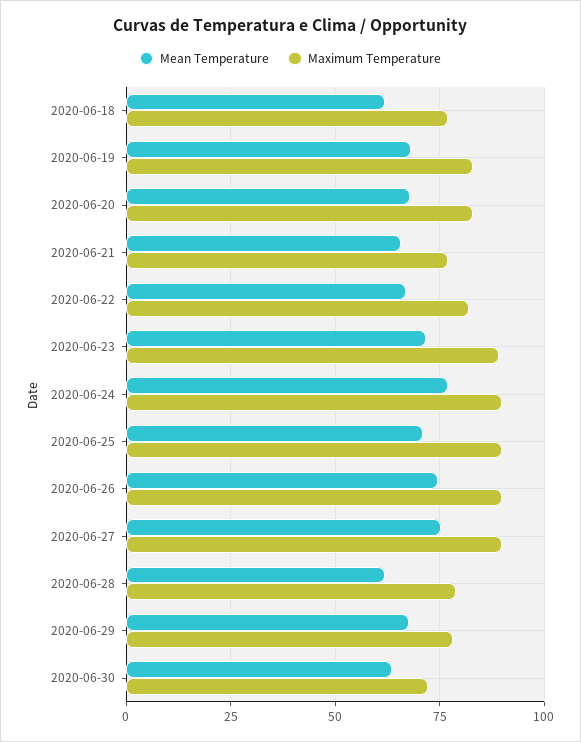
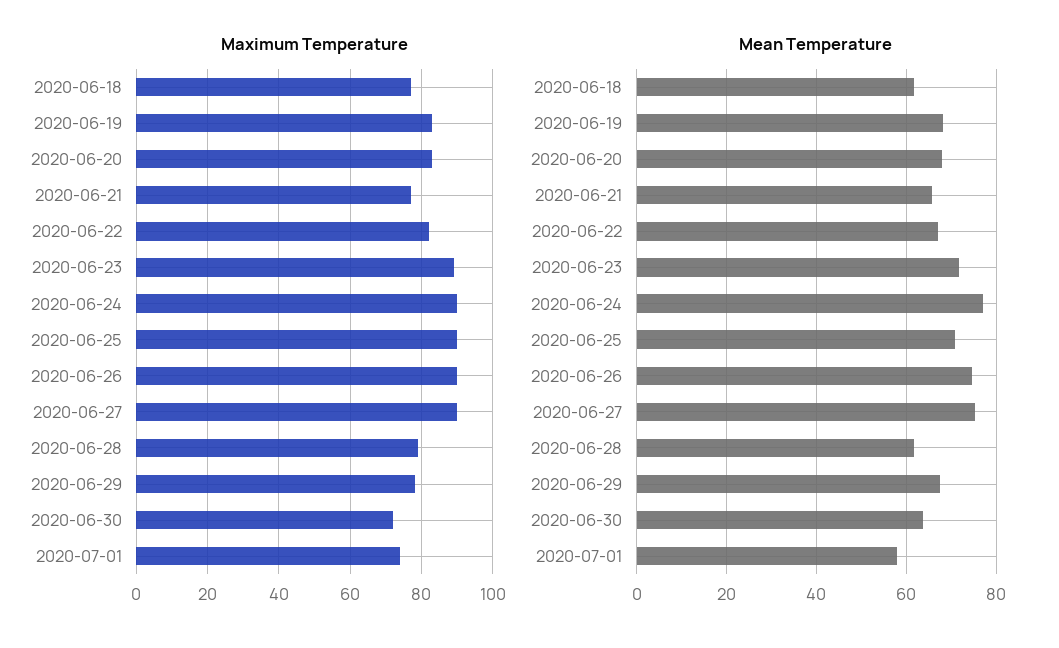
Maximum Temperature, 2020-07-01: none -> 74
Mean Temperature, 2020-07-01: none -> 58

